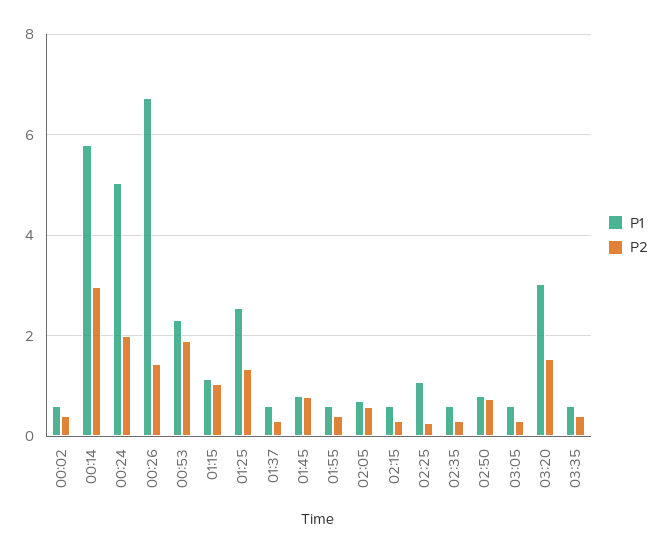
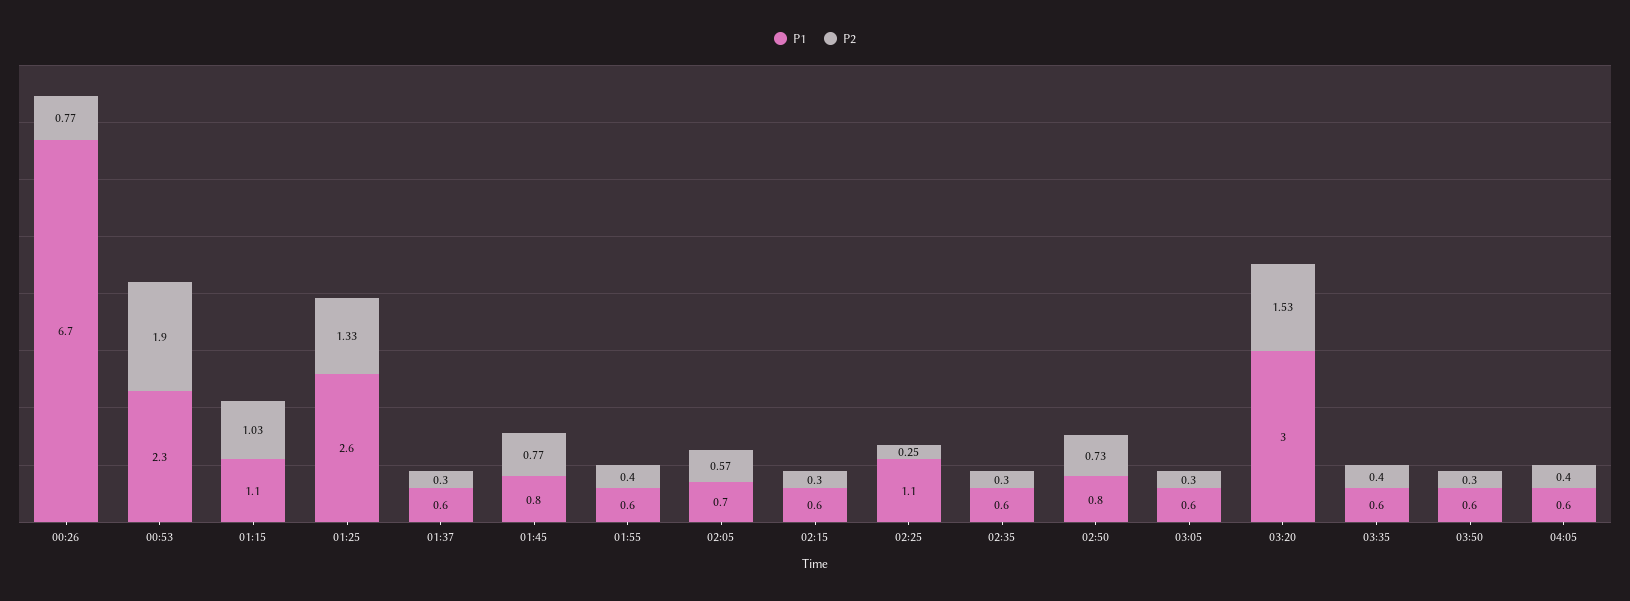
P1, 00:02: 0.6 -> none
P2, 00:02: 0.4 -> none
P1, 00:14: 5.8 -> none
P2, 00:14: 3 -> none
P1, 00:24: 5 -> none
P2, 00:24: 2 -> none
P2, 00:26: 1.4 -> 0.77
P1, 03:50: none -> 0.6
P2, 03:50: none -> 0.3
P1, 04:05: none -> 0.6
P2, 04:05: none -> 0.4

